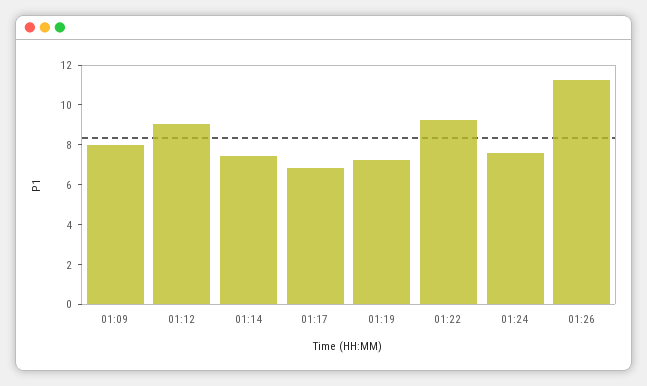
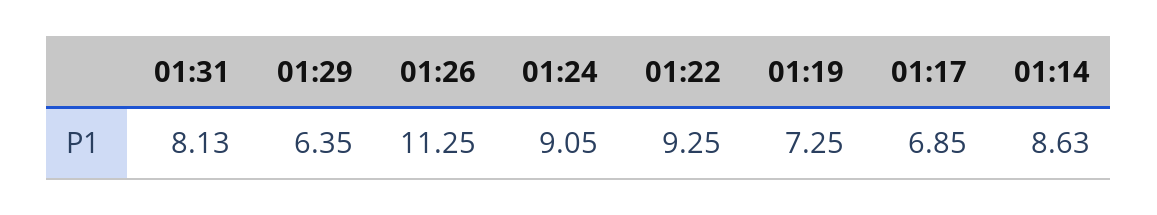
01:09: 8 -> none
01:12: 9 -> none
01:14: 7.5 -> 8.63
01:24: 7.5 -> 9.05
01:31: none -> 8.13
01:29: none -> 6.35

